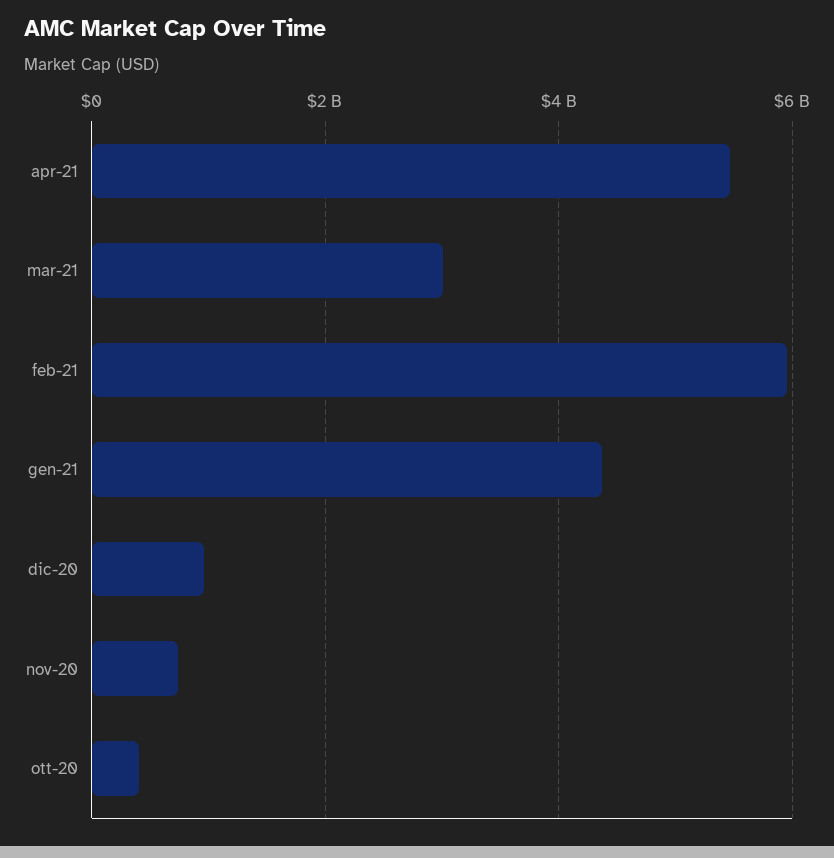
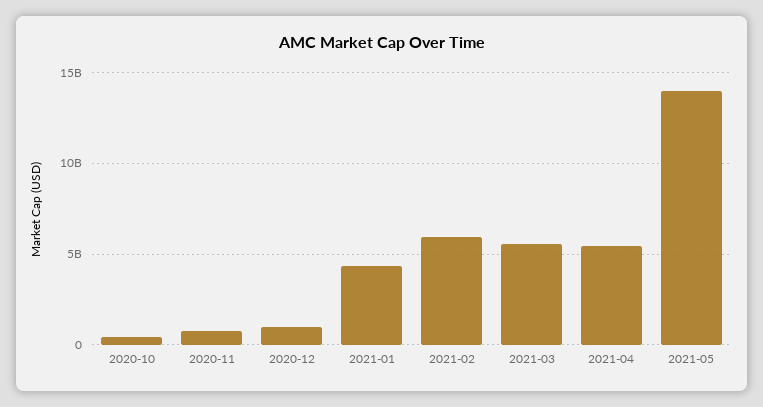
mar-21: 3000000000 -> 5500000000
2021-05: none -> 14000000000

